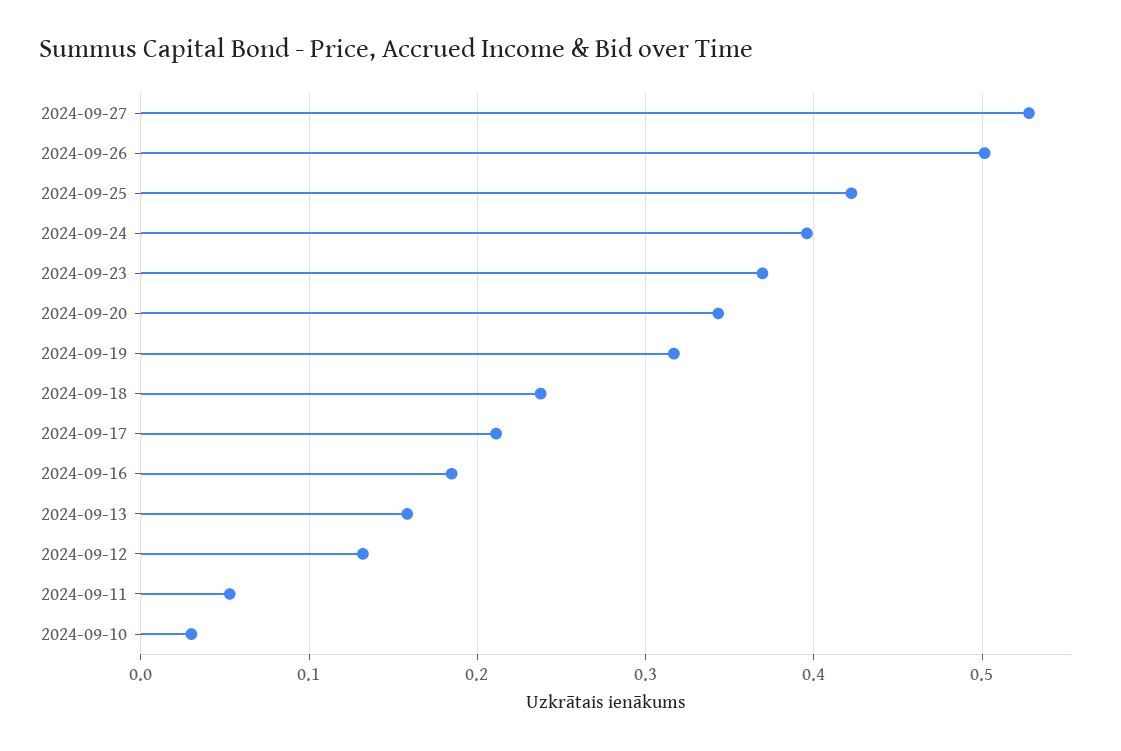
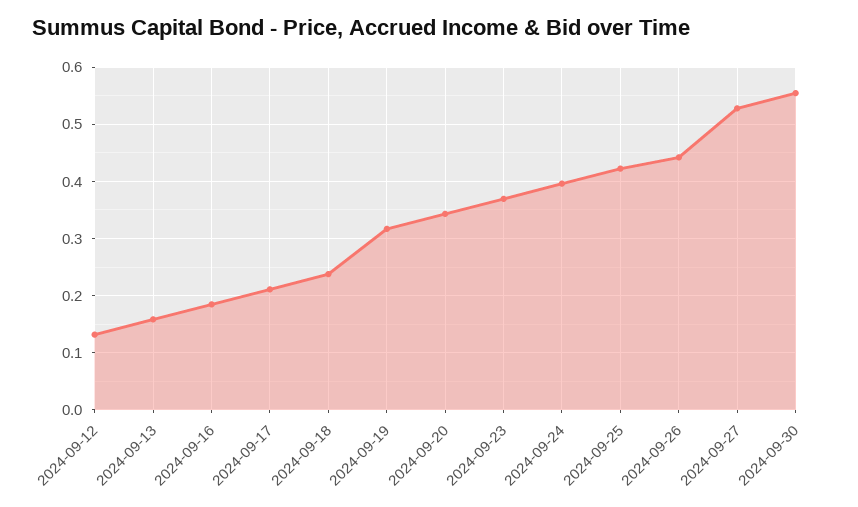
2024-09-26: 0.5 -> 0.44
2024-09-11: 0.05 -> none
2024-09-10: 0.03 -> none
2024-09-30: none -> 0.56

